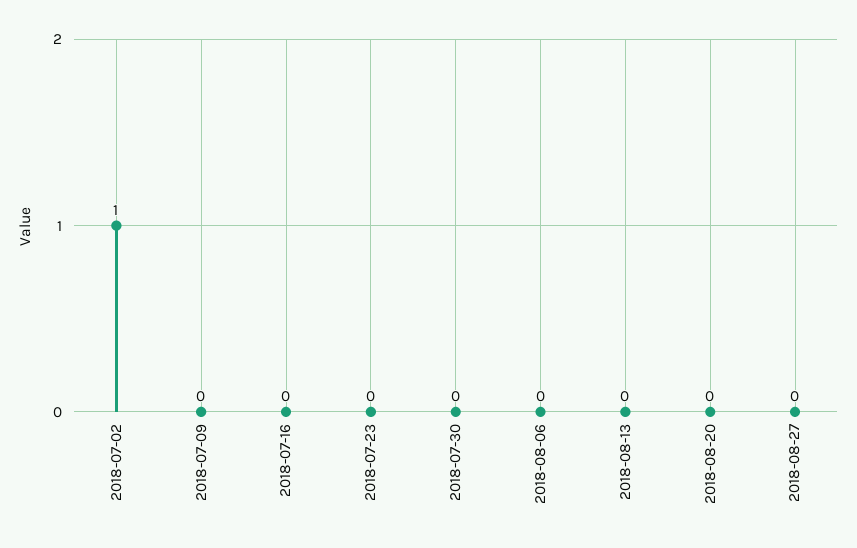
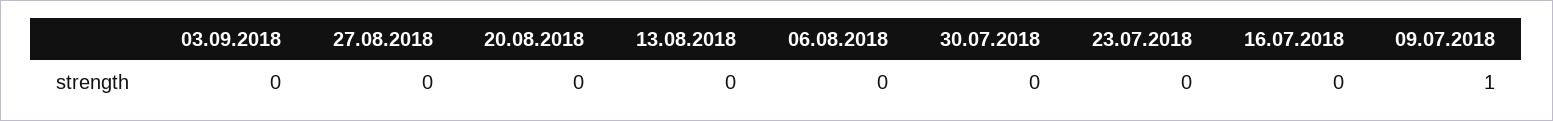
2018-07-02: 1 -> none
2018-07-09: 0 -> 1
03.09.2018: none -> 0

